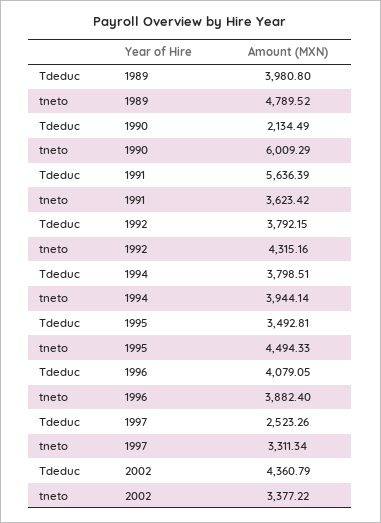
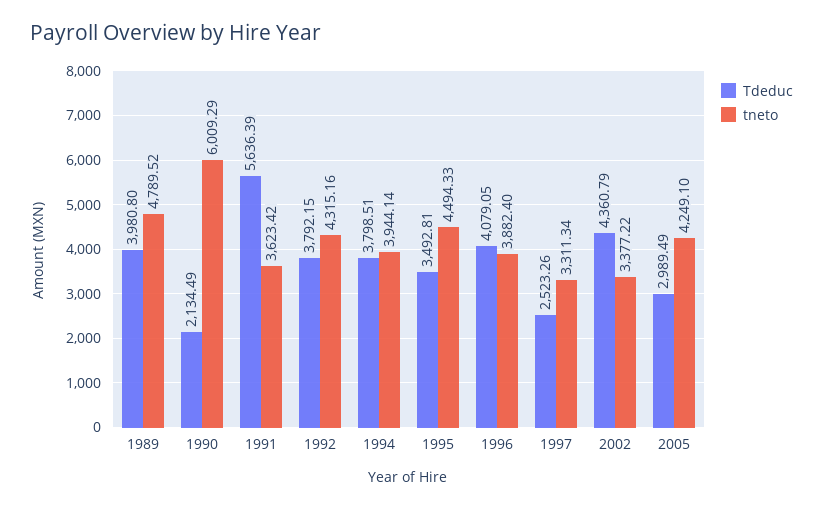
Tdeduc, 2005: none -> 2989.49
tneto, 2005: none -> 4249.1

